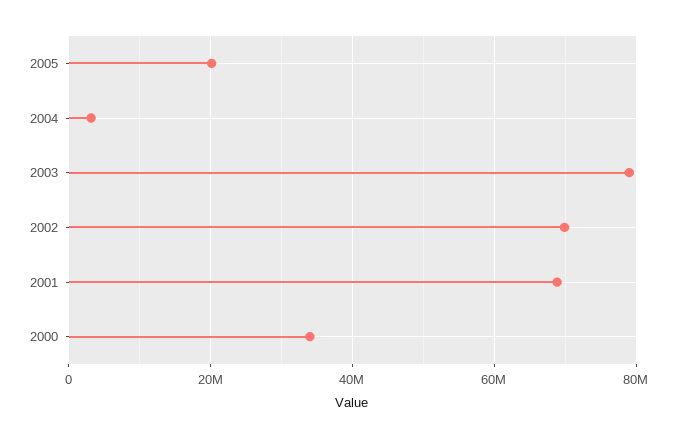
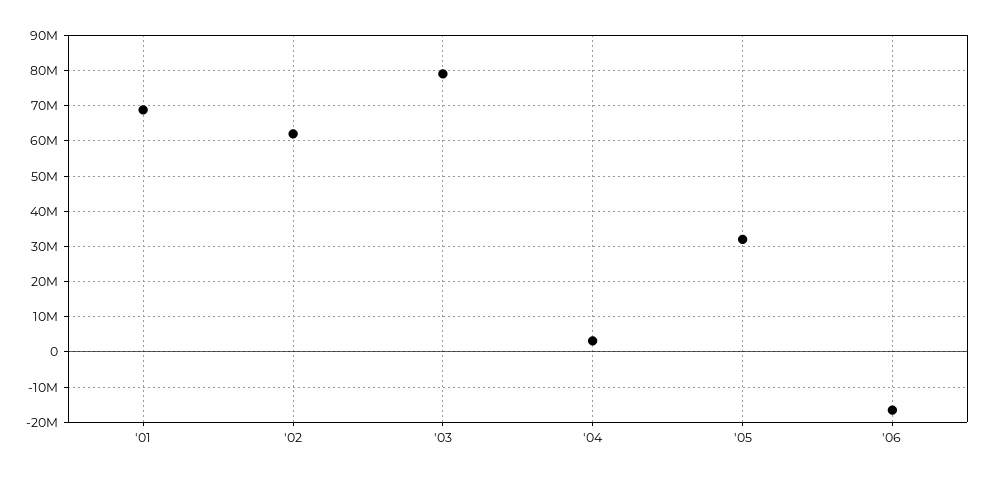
2005: 20000000 -> 32000000
2002: 70000000 -> 62000000
2000: 34000000 -> none
'06: none -> -16000000

